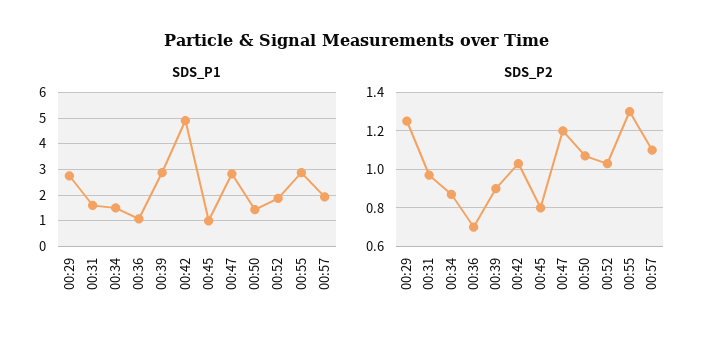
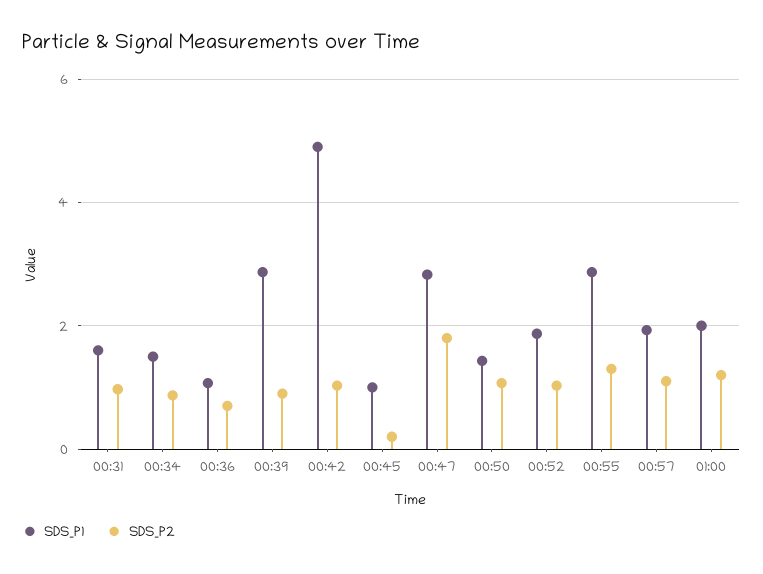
SDS_P1, 00:29: 2.75 -> none
SDS_P2, 00:29: 1.25 -> none
SDS_P2, 00:45: 0.8 -> 0.2
SDS_P2, 00:47: 1.2 -> 1.8
SDS_P1, 01:00: none -> 2
SDS_P2, 01:00: none -> 1.2

